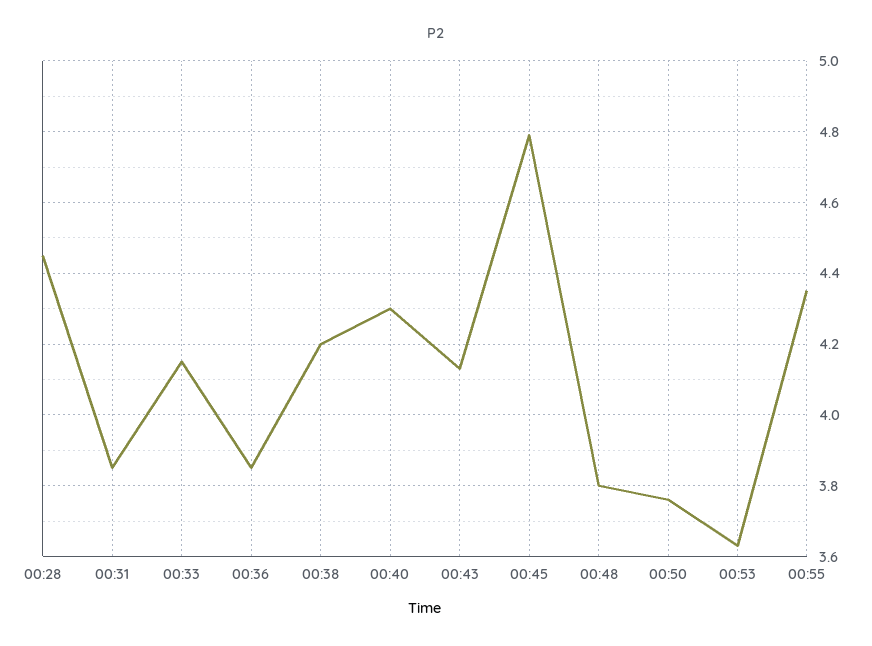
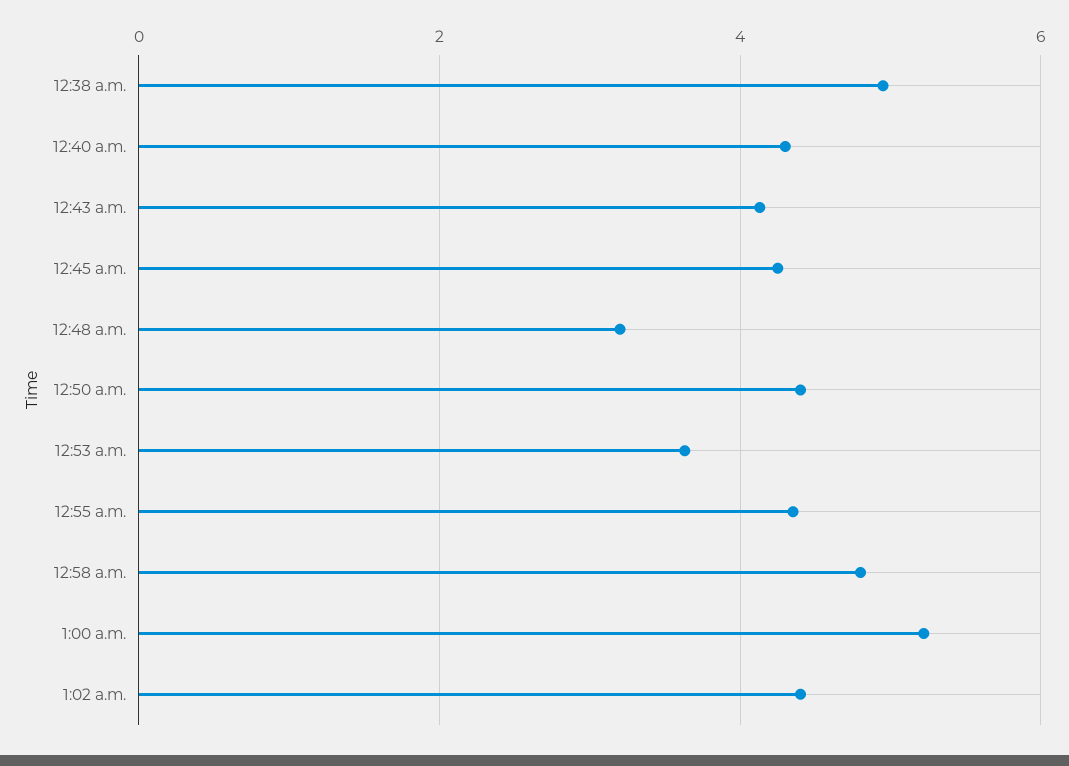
00:28: 4.45 -> none
00:31: 3.85 -> none
00:33: 4.15 -> none
00:36: 3.85 -> none
00:38: 4.2 -> 5
00:45: 4.8 -> 4.2
00:48: 3.8 -> 3.2
00:50: 3.75 -> 4.4
12:58 a.m.: none -> 4.8
1:00 a.m.: none -> 5.2
1:02 a.m.: none -> 4.4

